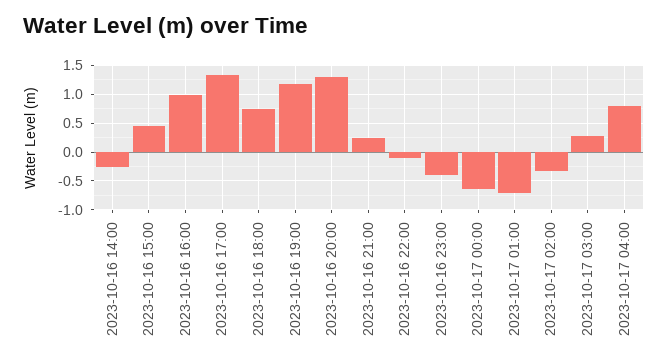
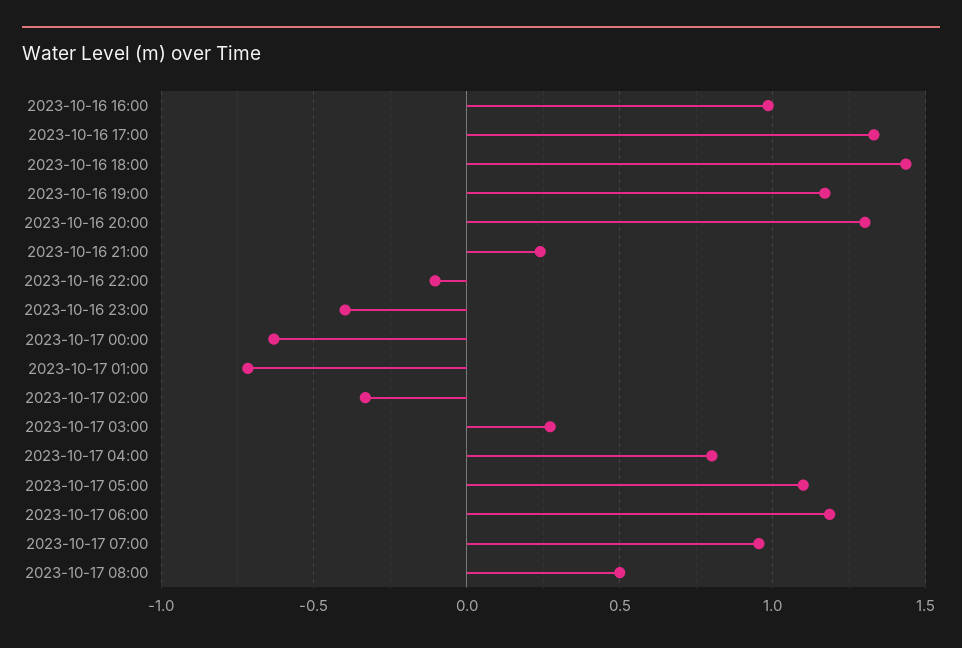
2023-10-16 14:00: -0.25 -> none
2023-10-16 15:00: 0.5 -> none
2023-10-16 18:00: 0.75 -> 1.45
2023-10-17 05:00: none -> 1.1
2023-10-17 06:00: none -> 1.2
2023-10-17 07:00: none -> 0.95
2023-10-17 08:00: none -> 0.5

